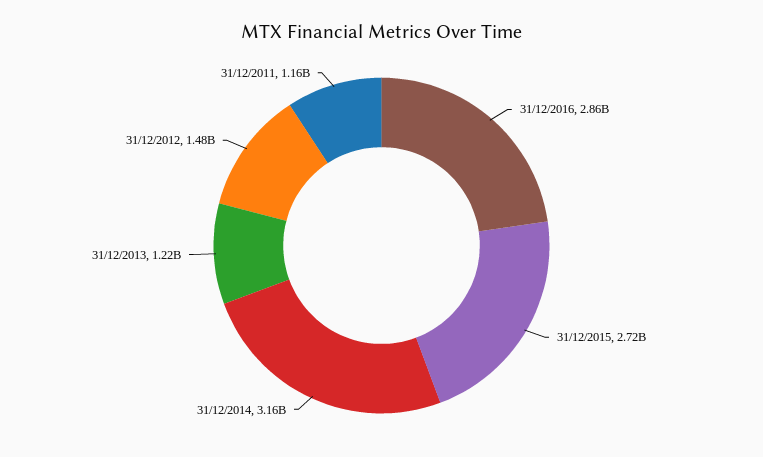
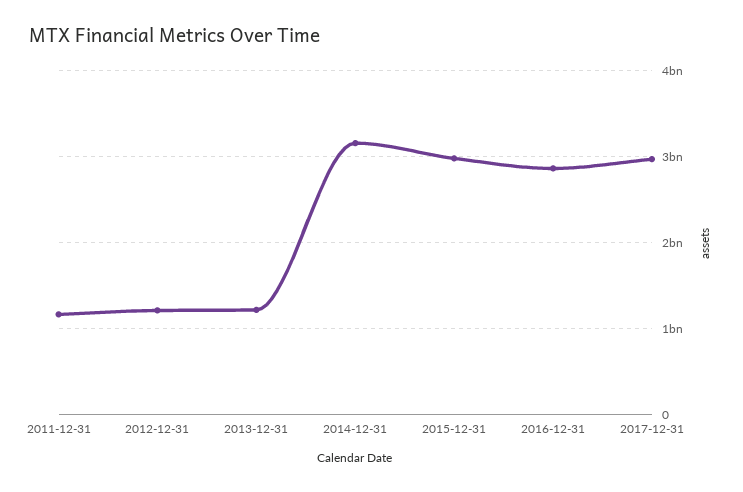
31/12/2015: 2720000000 -> 3000000000
31/12/2012: 1480000000 -> 1200000000
2017-12-31: none -> 3000000000

